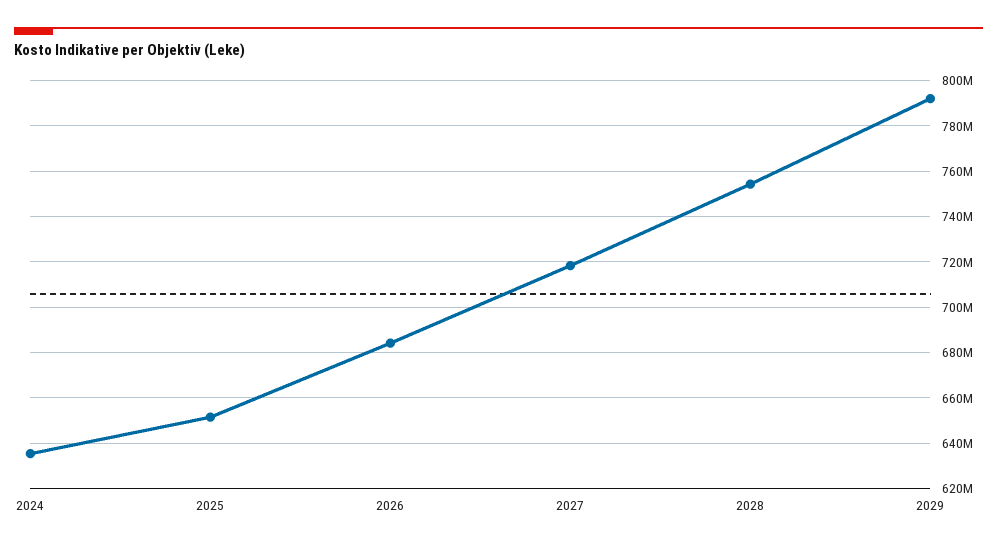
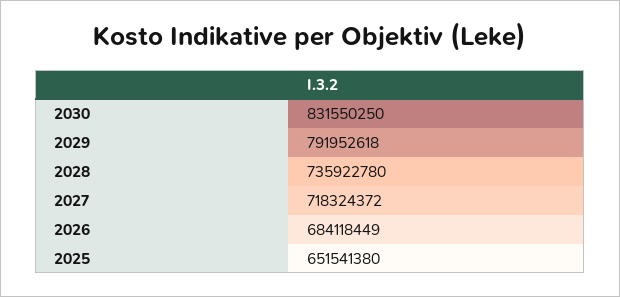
2024: 635000000 -> none
2028: 755000000 -> 735922780
2030: none -> 831550250

